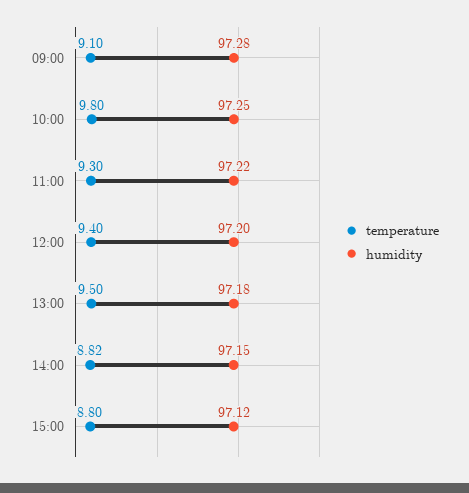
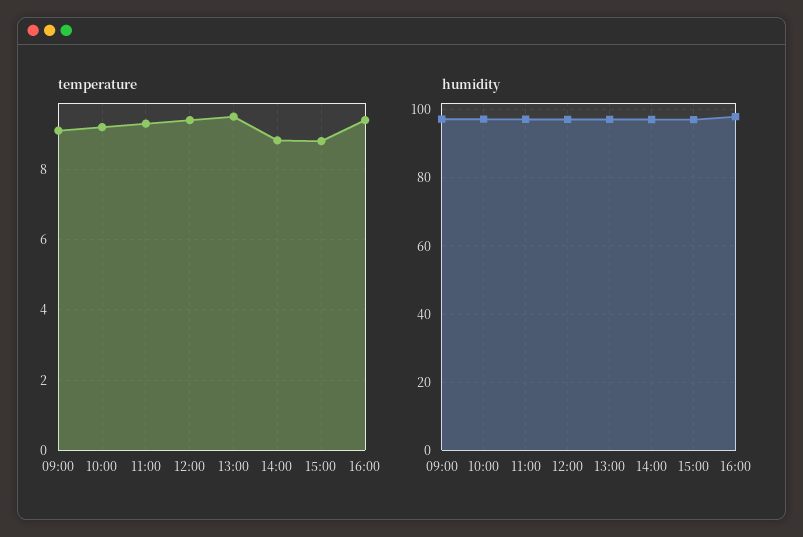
temperature, 10:00: 9.8 -> 9.2
temperature, 16:00: none -> 9.4
humidity, 16:00: none -> 98

